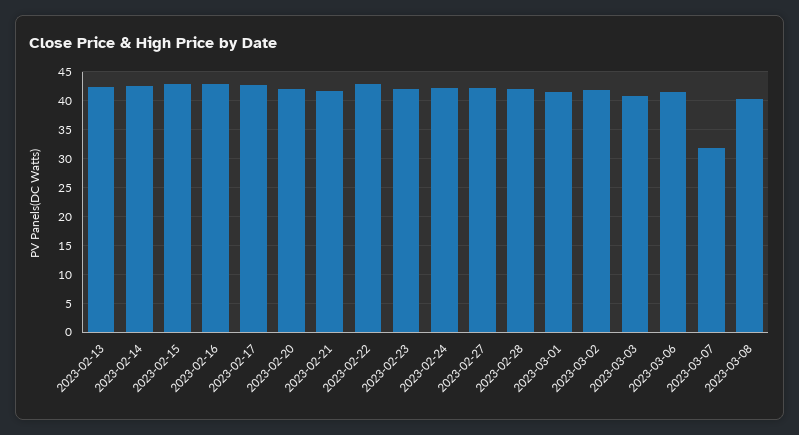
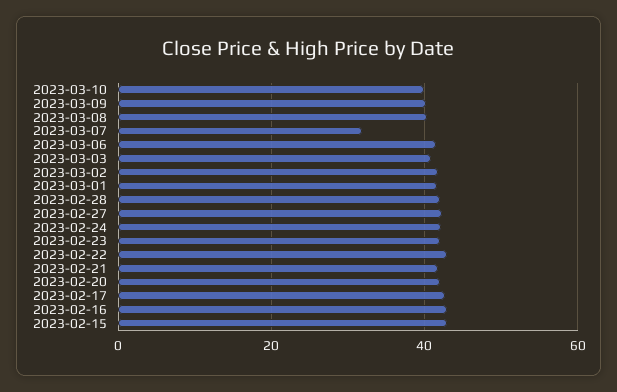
2023-02-13: 42.5 -> none
2023-02-14: 42.5 -> none
2023-03-10: none -> 40
2023-03-09: none -> 40

